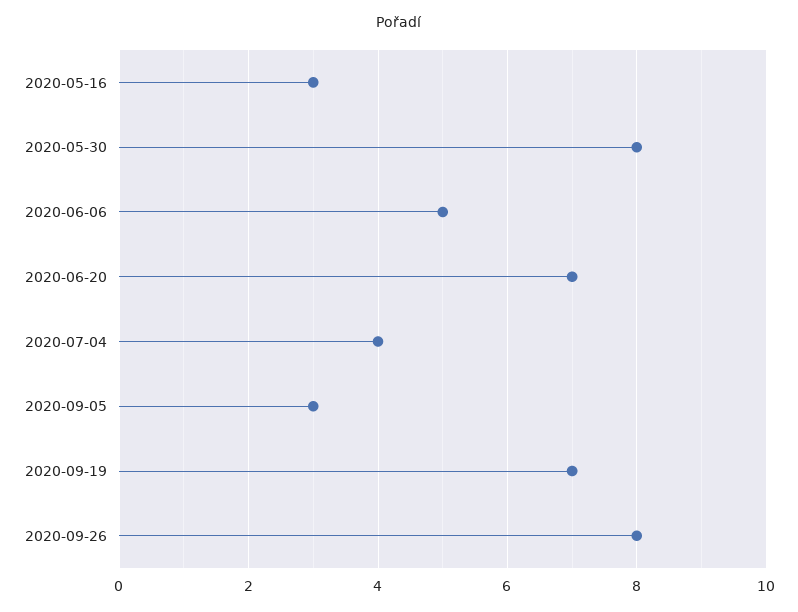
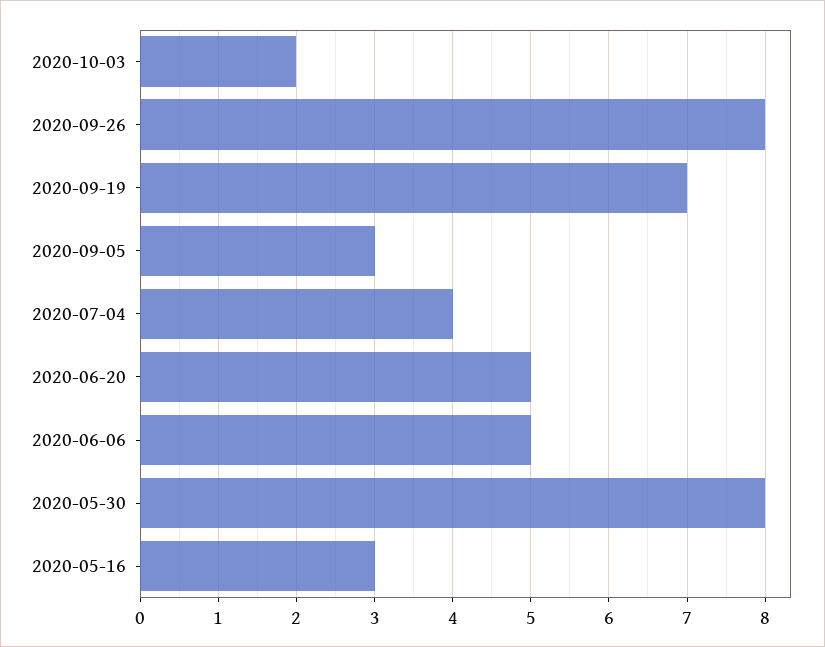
2020-06-20: 7 -> 5
2020-10-03: none -> 2

